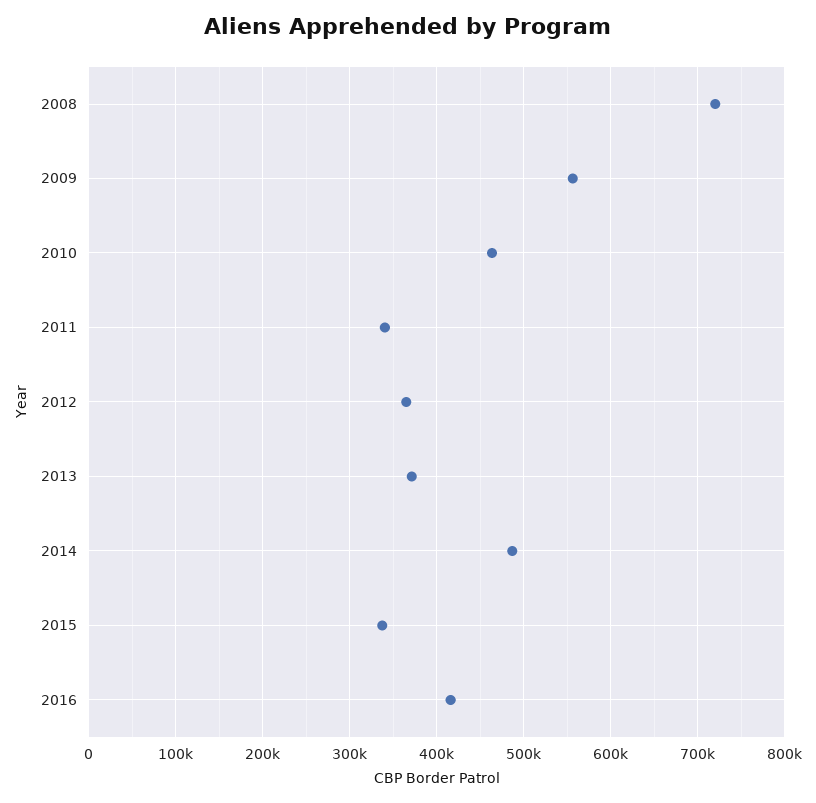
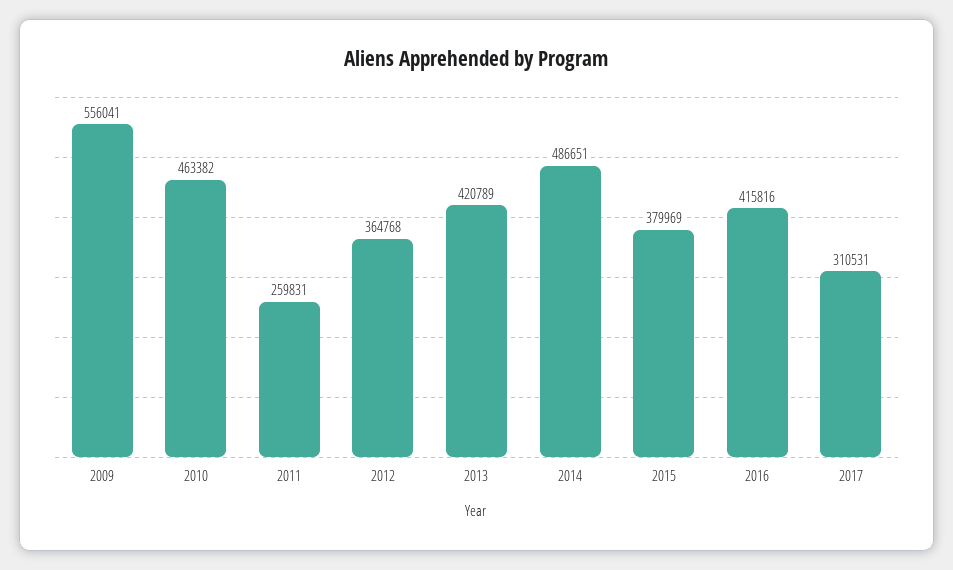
2008: 720000 -> none
2011: 340000 -> 259831
2013: 370000 -> 420789
2015: 340000 -> 379969
2017: none -> 310531

